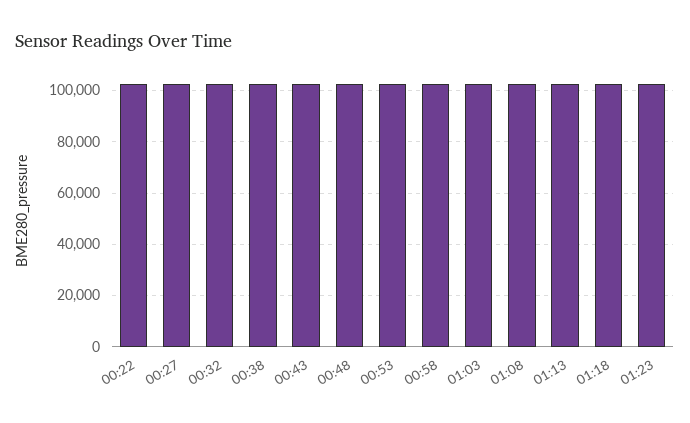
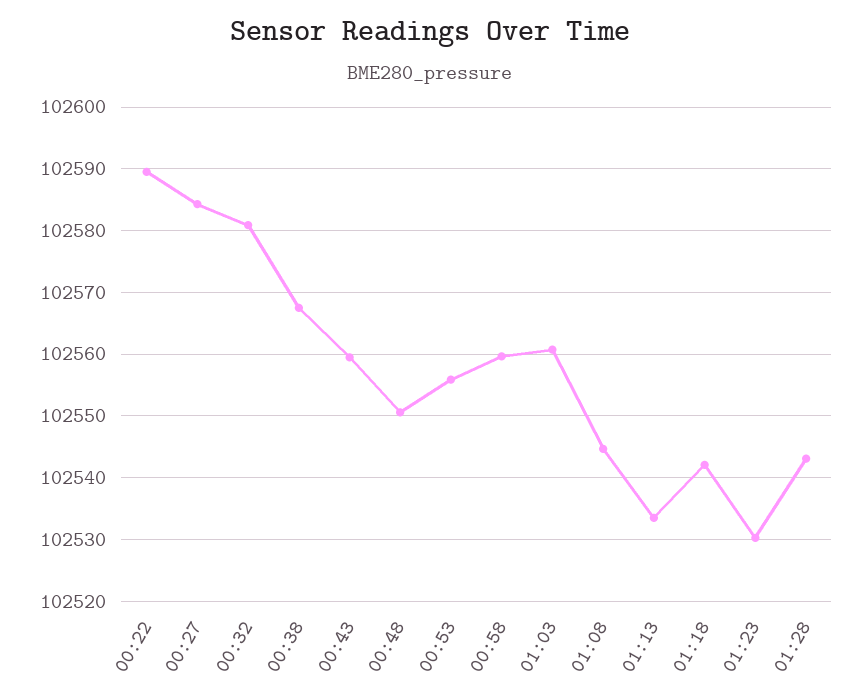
01:28: none -> 102543

